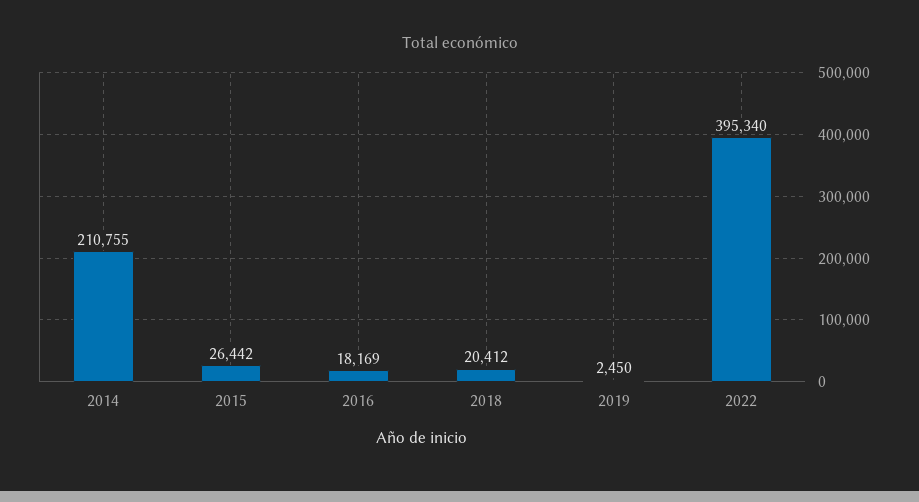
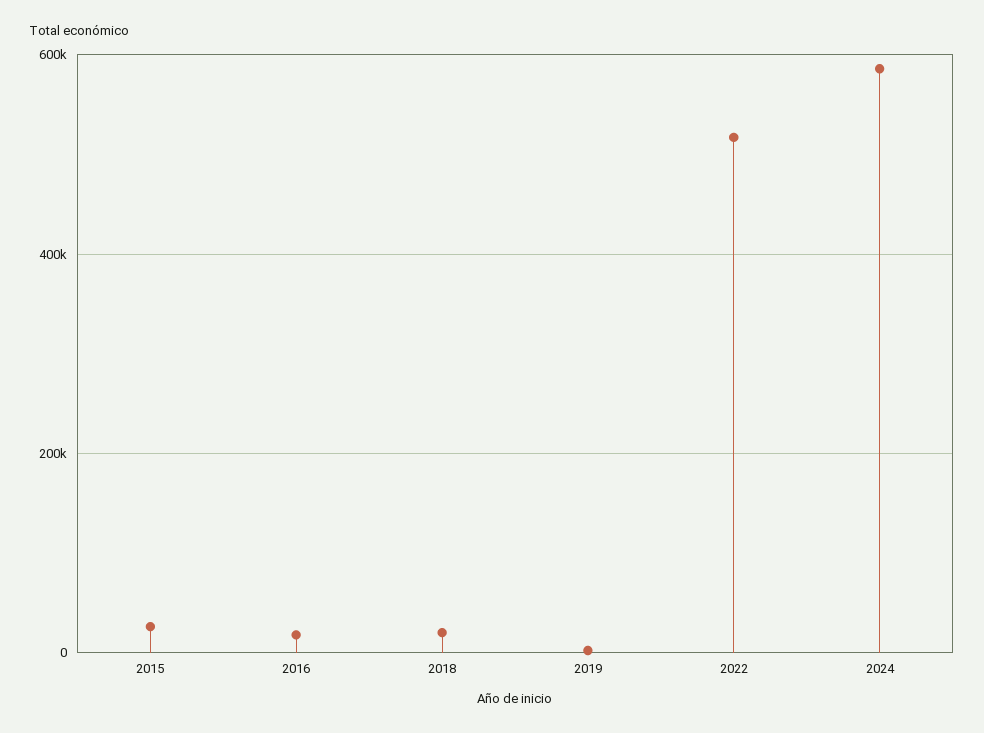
2014: 210755 -> none
2022: 395340 -> 520000
2024: none -> 580000

